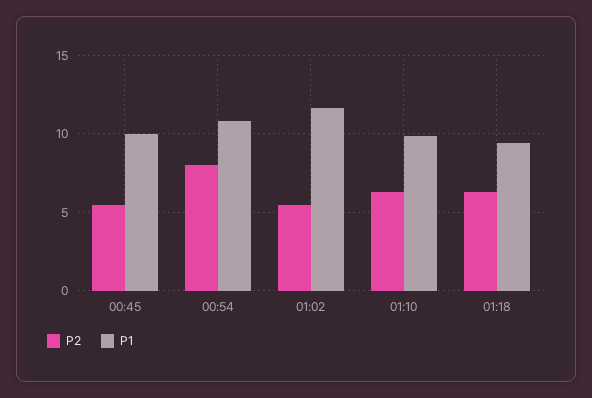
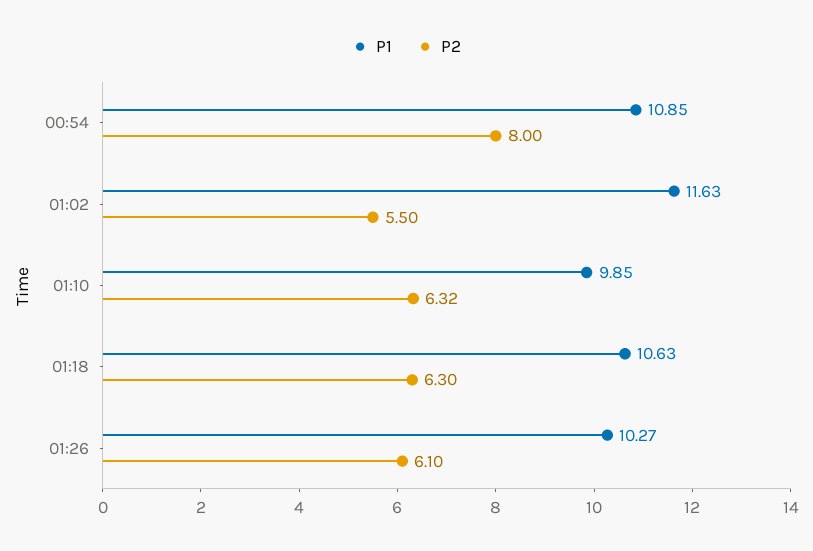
P2, 00:45: 5.5 -> none
P1, 00:45: 10 -> none
P1, 01:18: 9.5 -> 10.63
P1, 01:26: none -> 10.27
P2, 01:26: none -> 6.1

